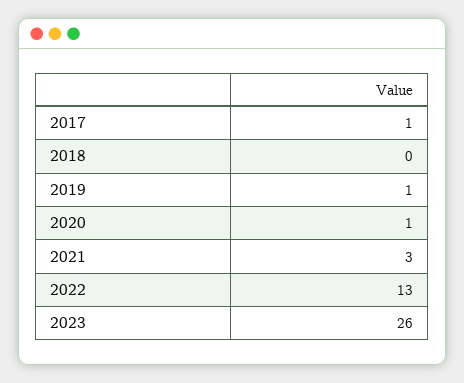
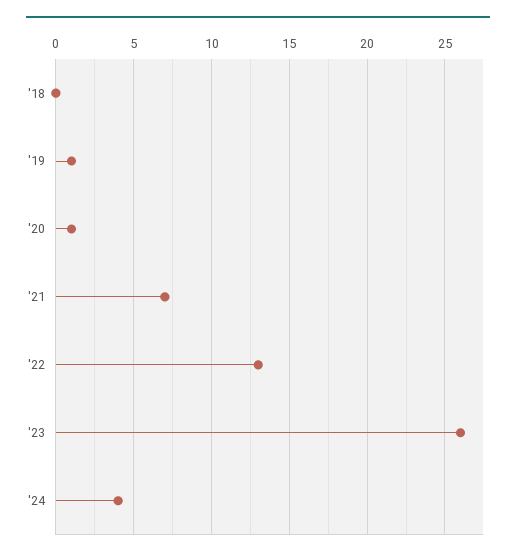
2017: 1 -> none
2021: 3 -> 7
'24: none -> 4

